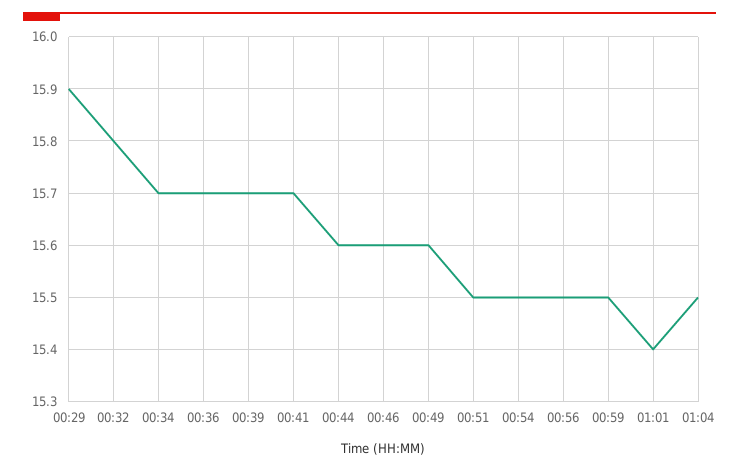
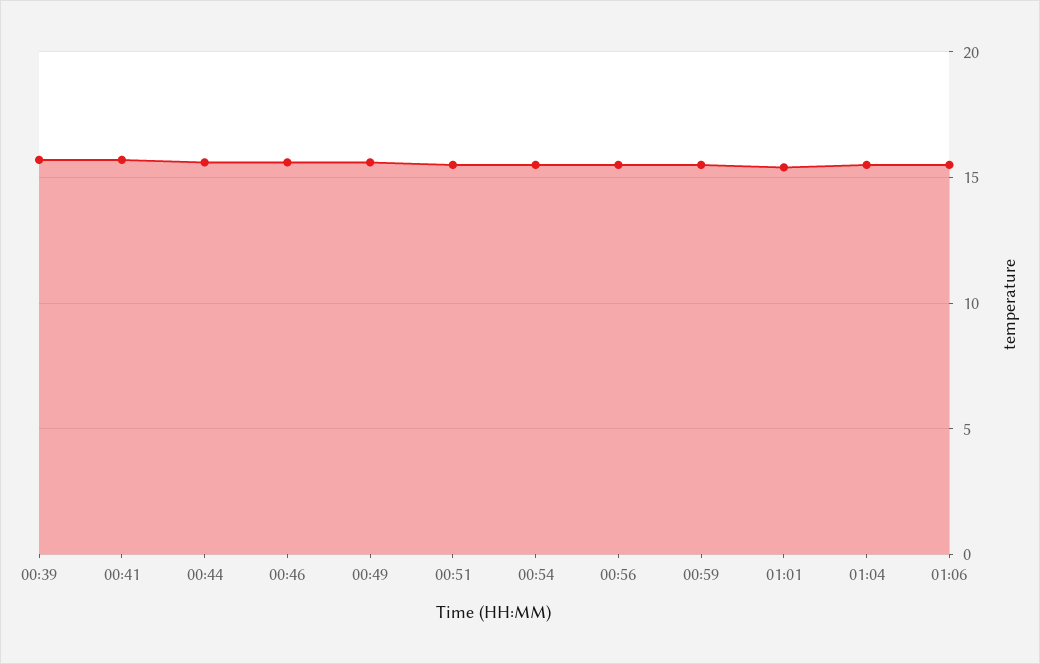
00:29: 15.9 -> none
00:32: 15.8 -> none
00:34: 15.7 -> none
00:36: 15.7 -> none
01:06: none -> 15.5

